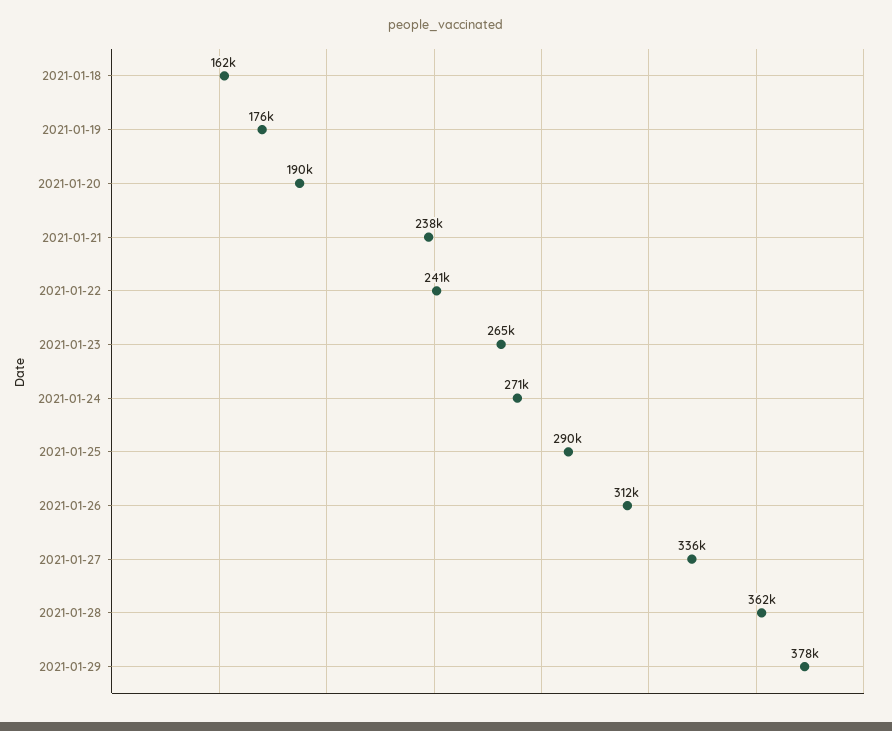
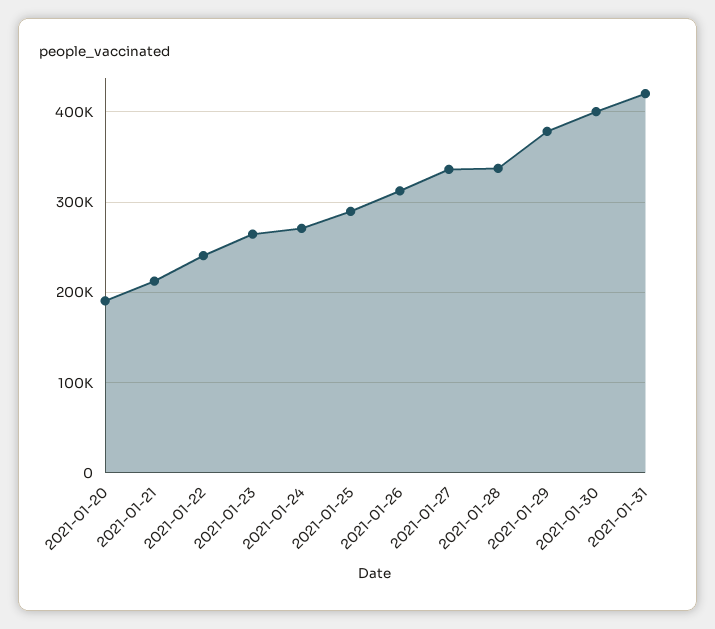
2021-01-18: 162000 -> none
2021-01-19: 176000 -> none
2021-01-21: 238000 -> 210000
2021-01-28: 362000 -> 340000
2021-01-30: none -> 400000
2021-01-31: none -> 420000

